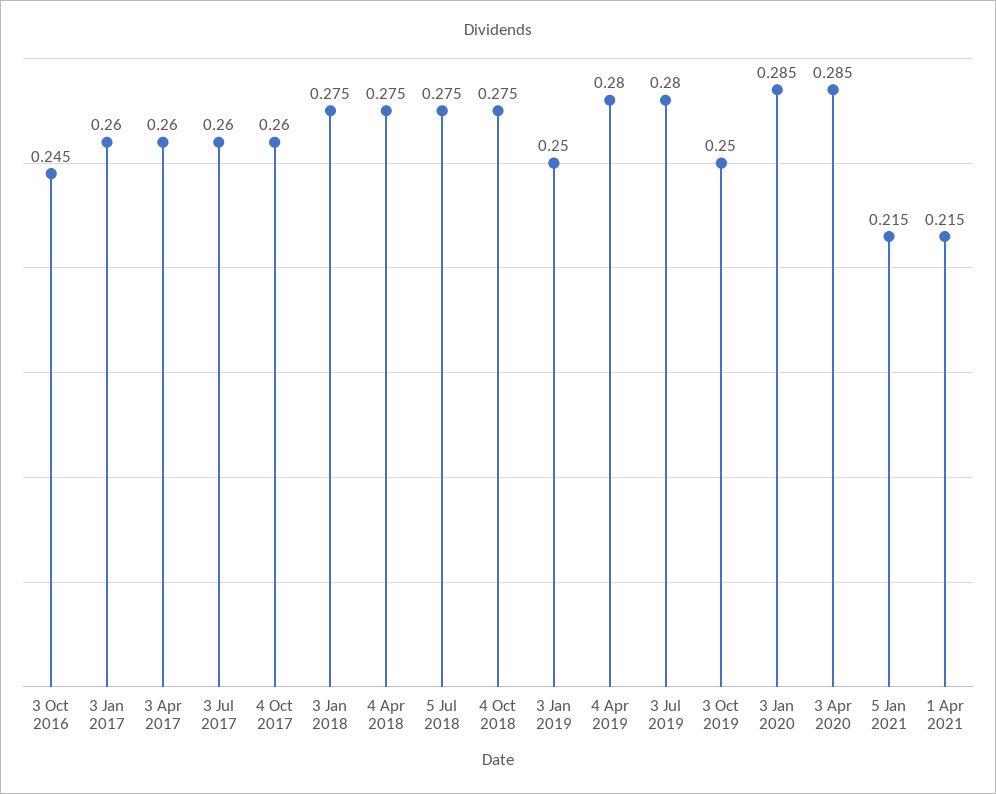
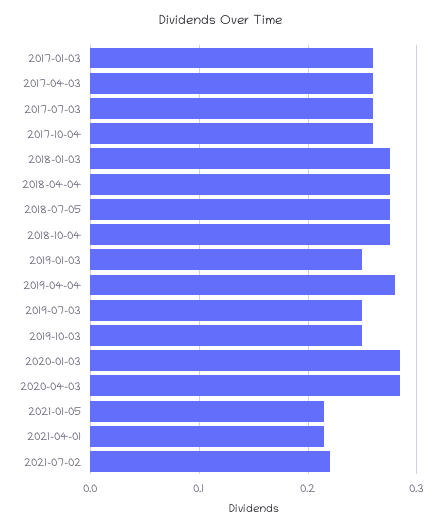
3 Oct 2016: 0.245 -> none
3 Jul 2019: 0.28 -> 0.25
2021-07-02: none -> 0.22

